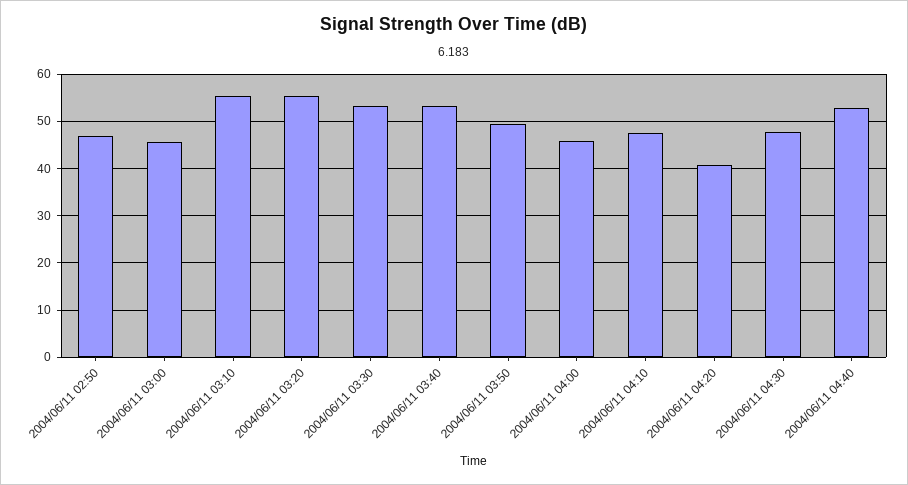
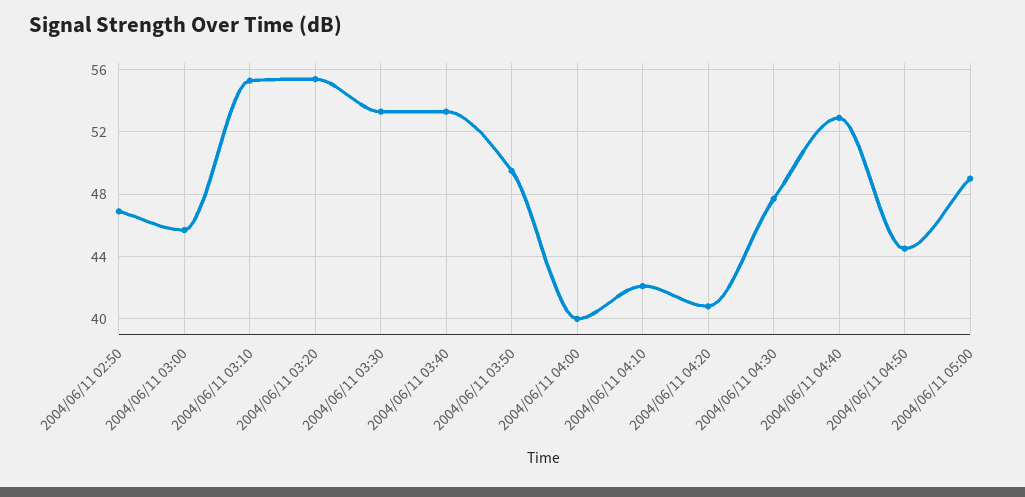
2004/06/11 04:00: 46 -> 40
2004/06/11 04:10: 48 -> 42
2004/06/11 04:50: none -> 44.5
2004/06/11 05:00: none -> 49

